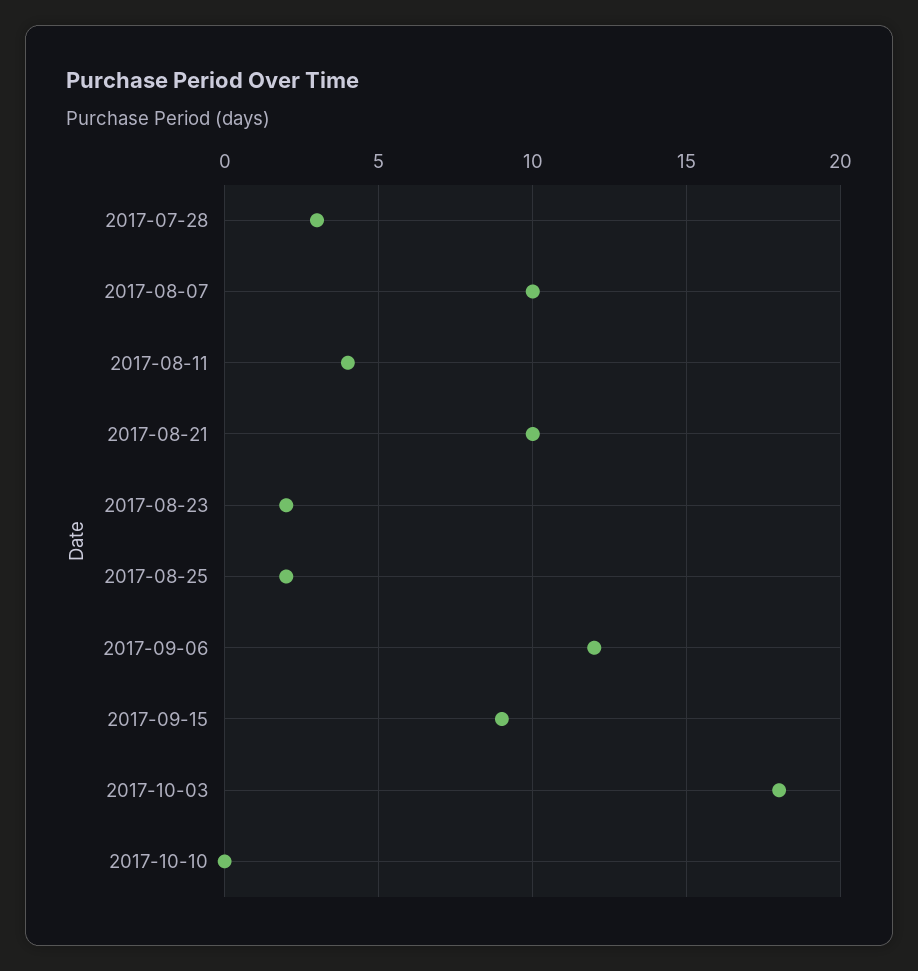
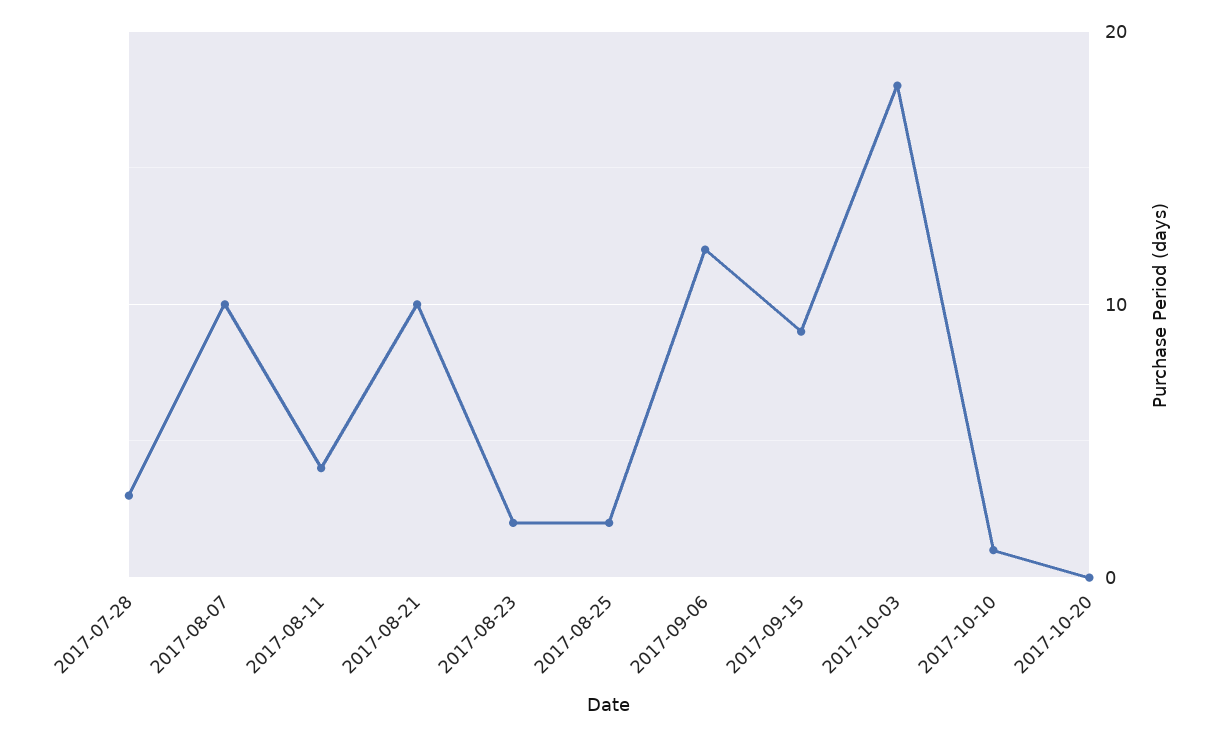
2017-10-10: 0 -> 1
2017-10-20: none -> 0

